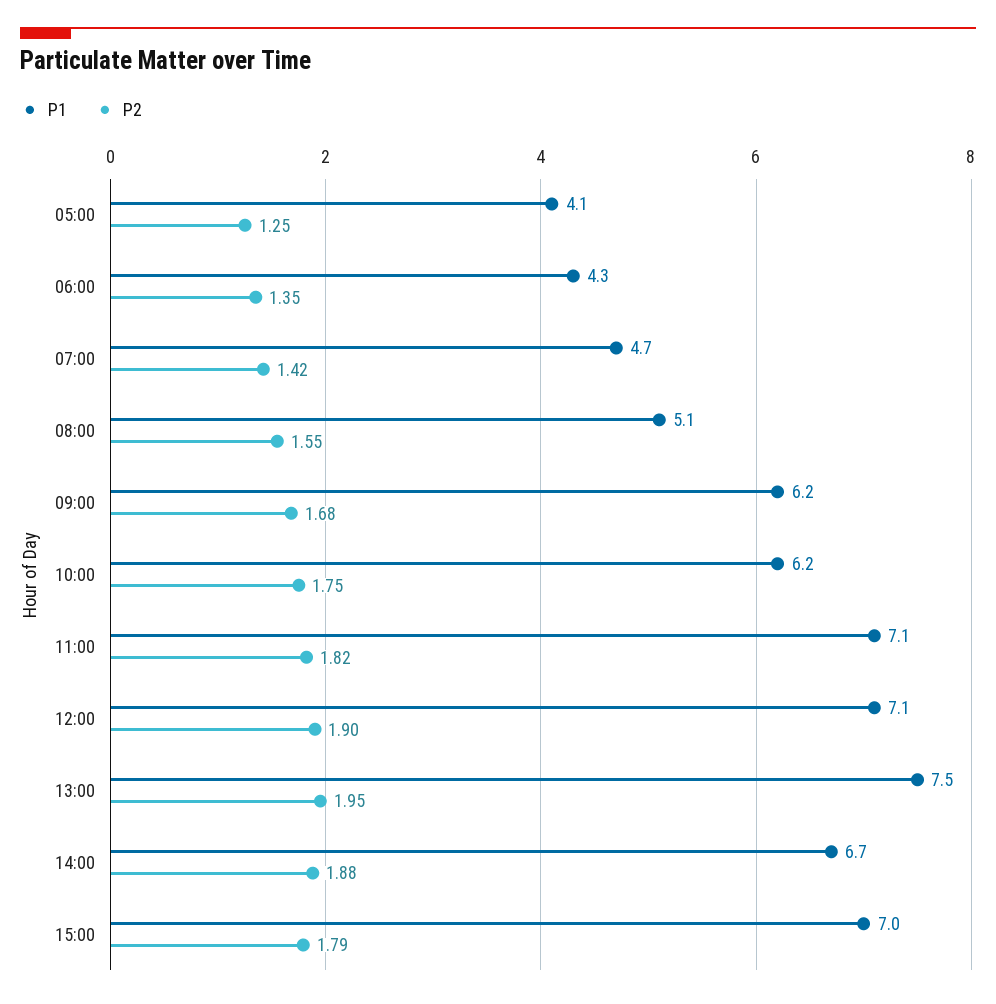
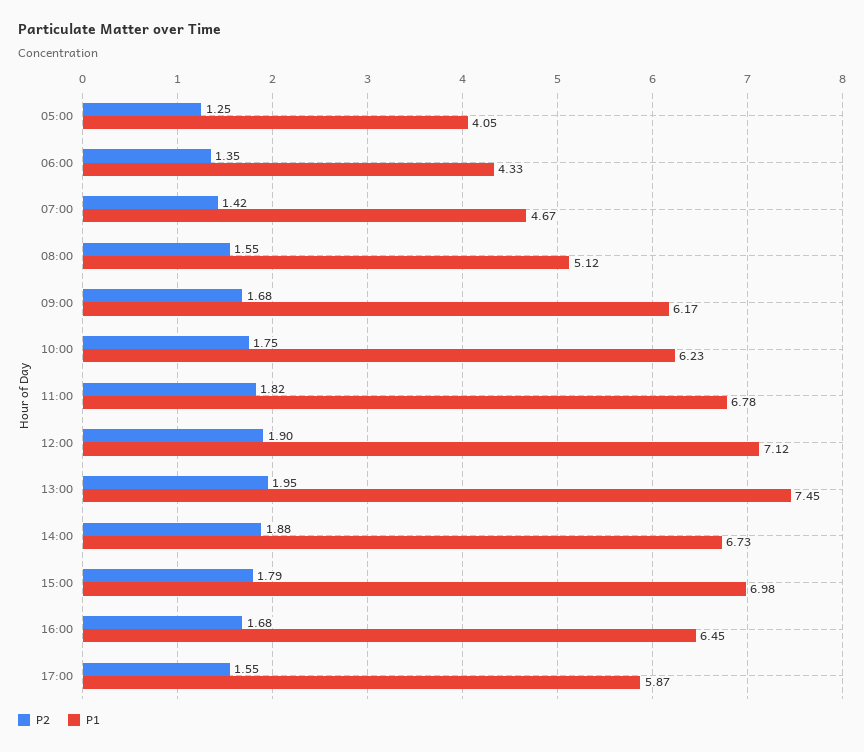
P1, 11:00: 7.1 -> 6.78
P2, 16:00: none -> 1.68
P1, 16:00: none -> 6.45
P2, 17:00: none -> 1.55
P1, 17:00: none -> 5.87

